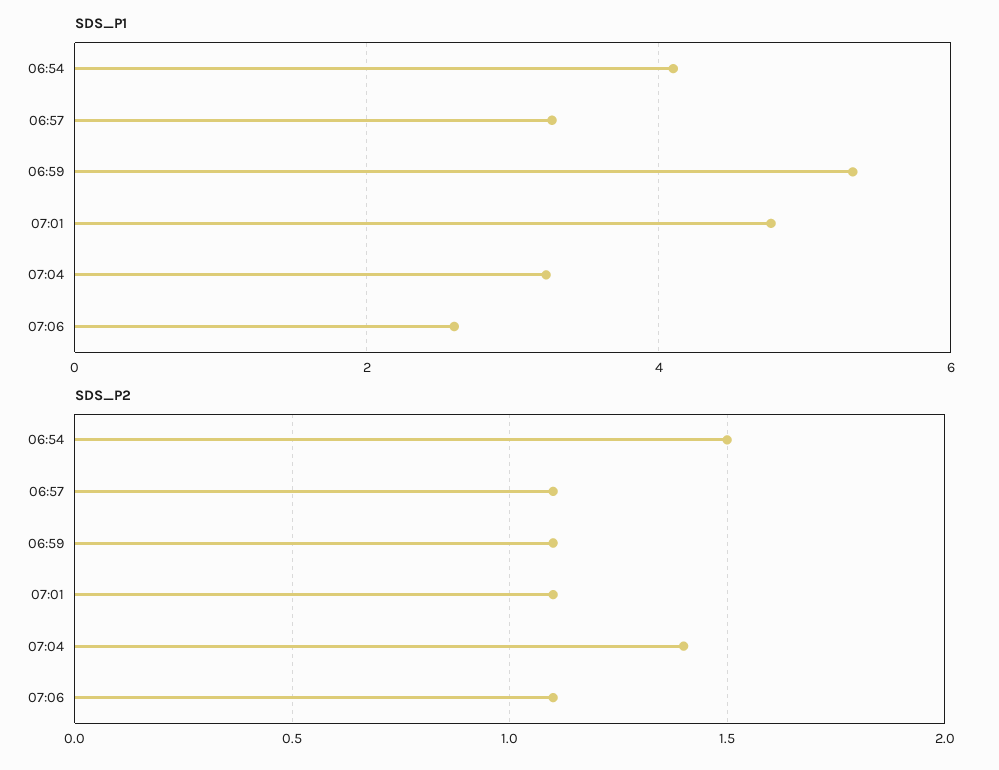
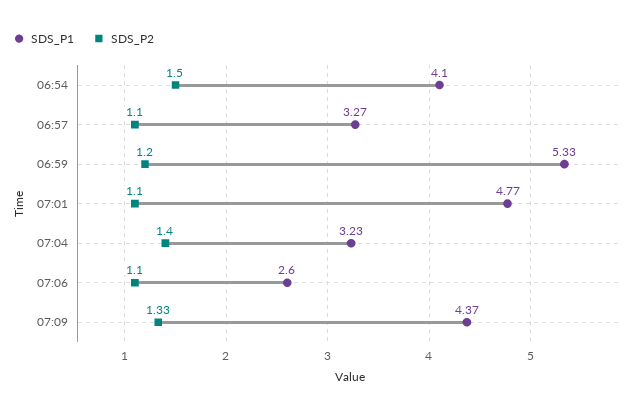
SDS_P2, 06:59: 1.1 -> 1.2
SDS_P1, 07:09: none -> 4.37
SDS_P2, 07:09: none -> 1.33

